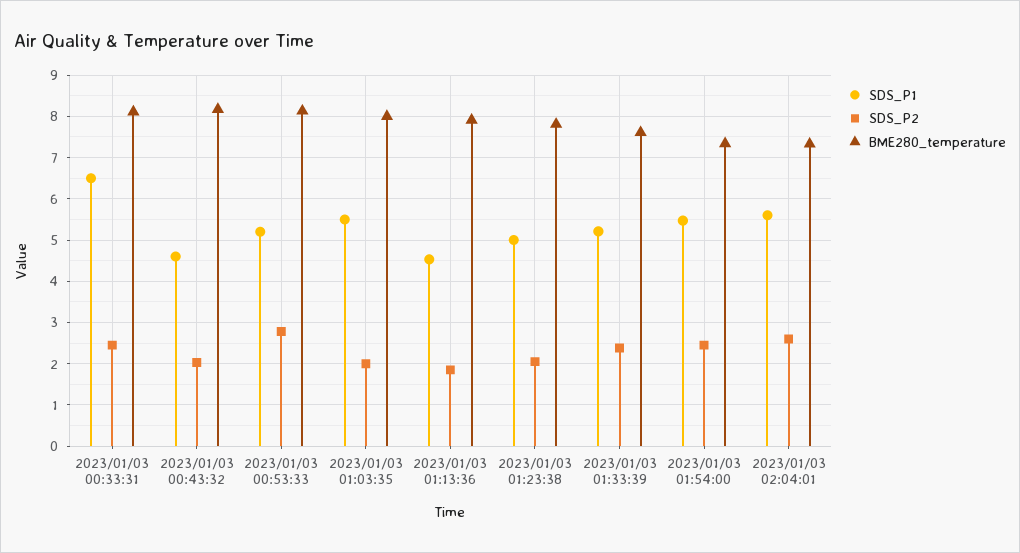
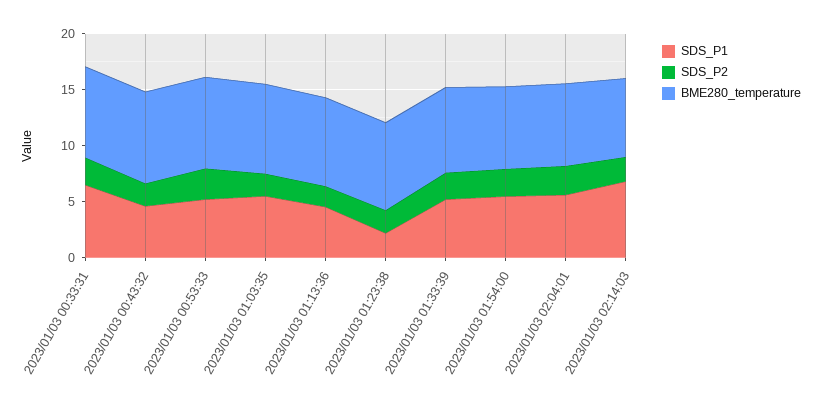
SDS_P1, 2023/01/03 01:23:38: 5 -> 2
SDS_P1, 2023/01/03 02:14:03: none -> 7
SDS_P2, 2023/01/03 02:14:03: none -> 2
BME280_temperature, 2023/01/03 02:14:03: none -> 7

